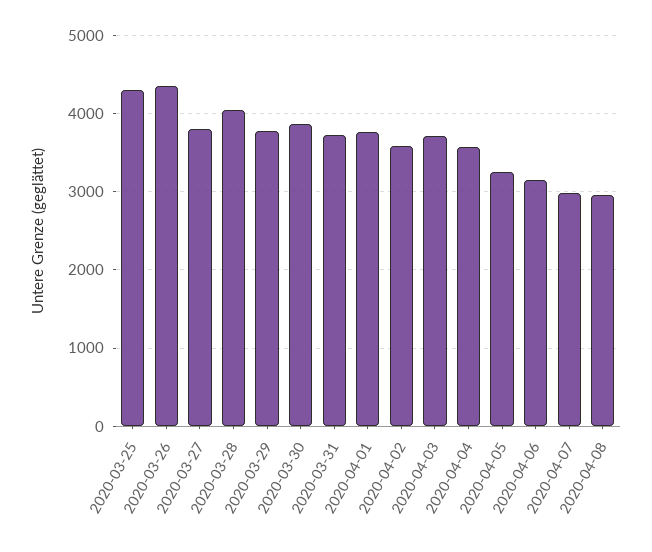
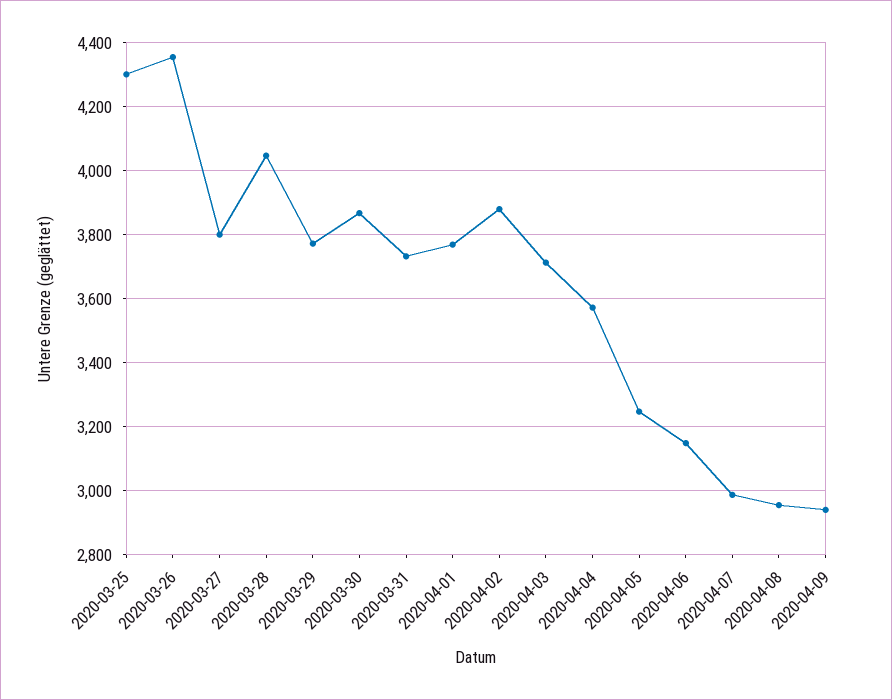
2020-04-02: 3600 -> 3880
2020-04-09: none -> 2940

